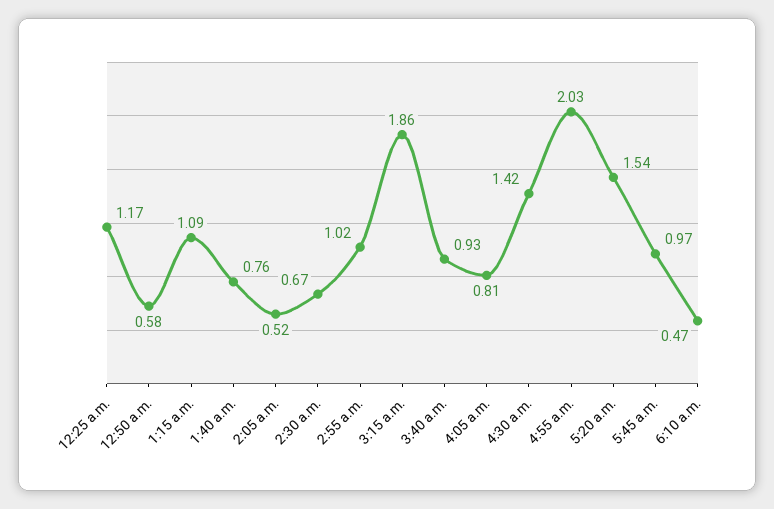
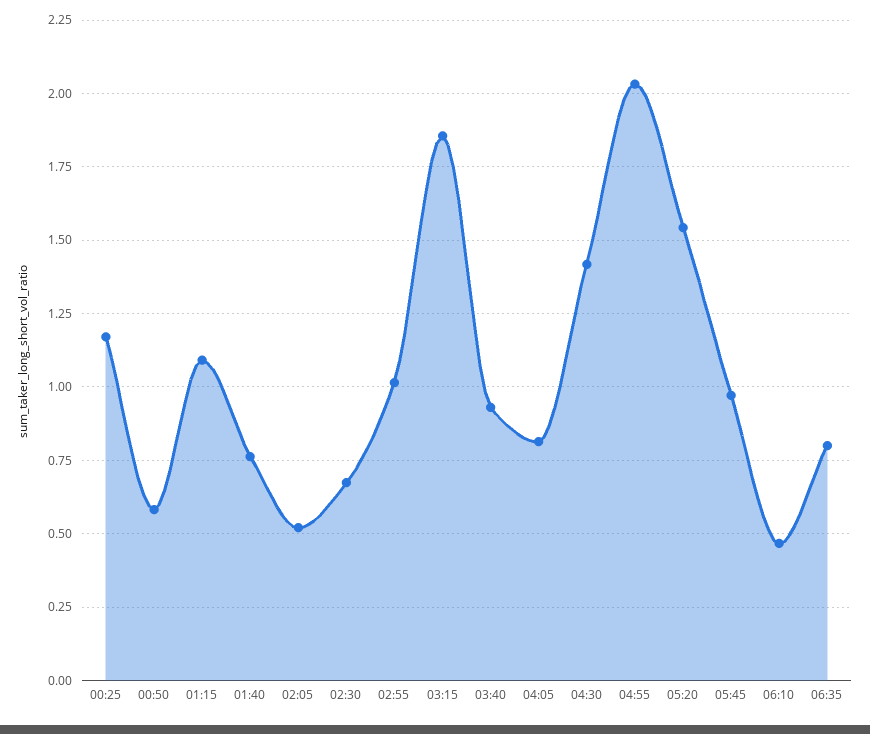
06:35: none -> 0.8

